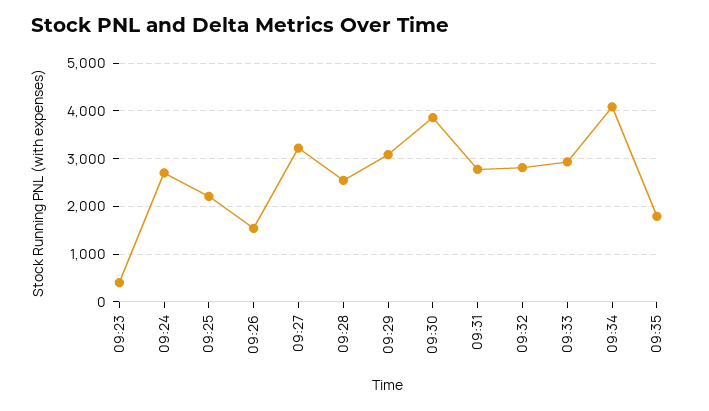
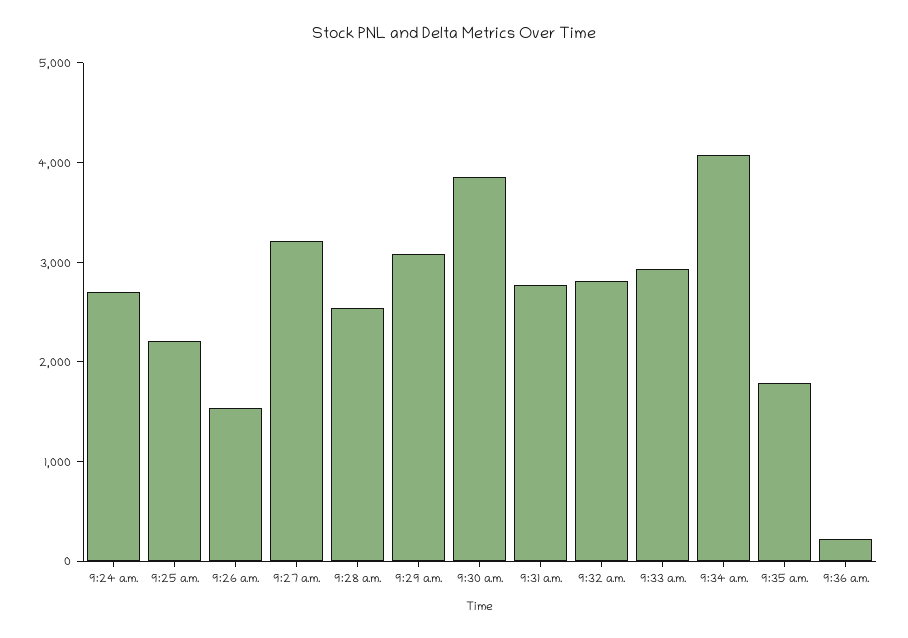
09:23: 400 -> none
9:36 a.m.: none -> 200

